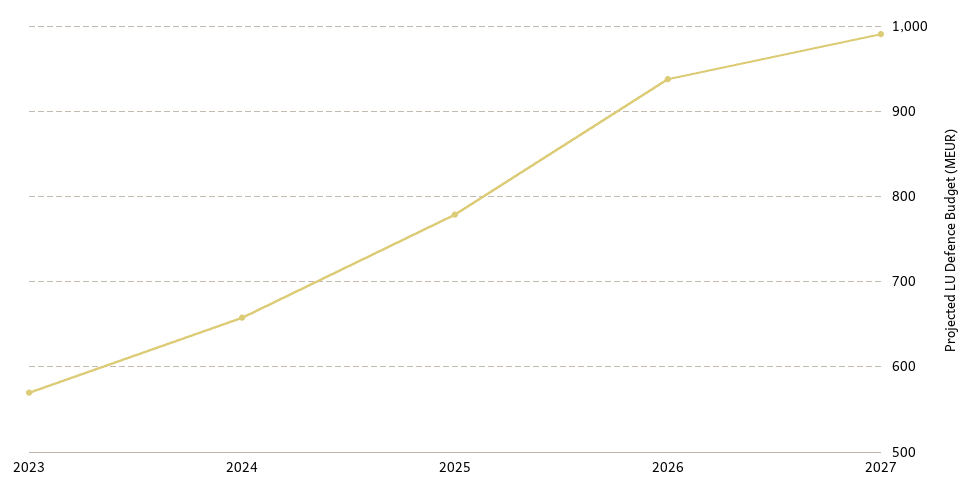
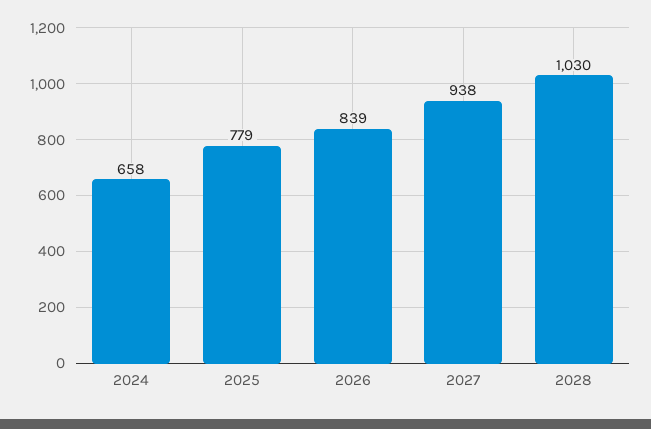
2023: 570 -> none
2026: 940 -> 839
2027: 990 -> 938
2028: none -> 1030

